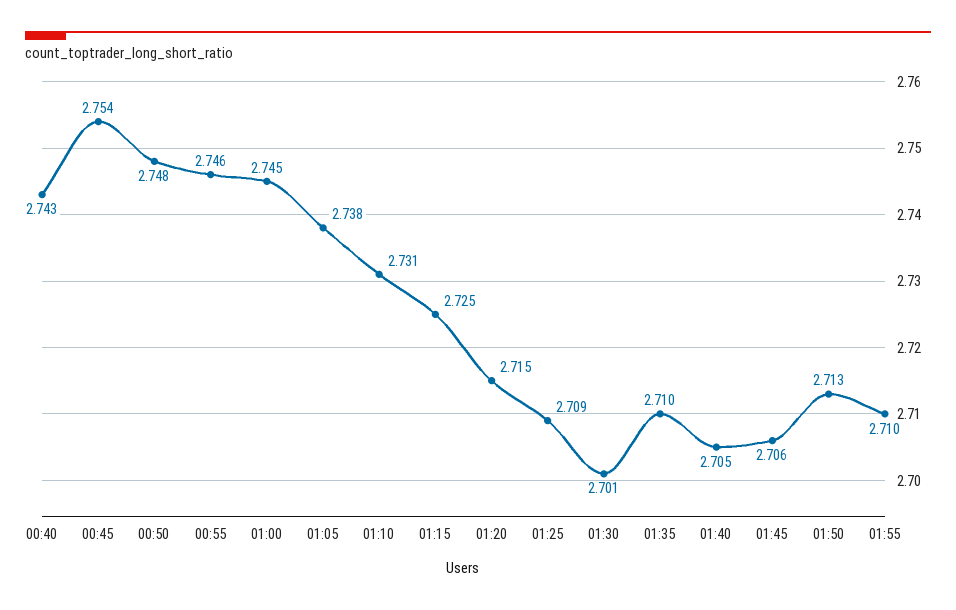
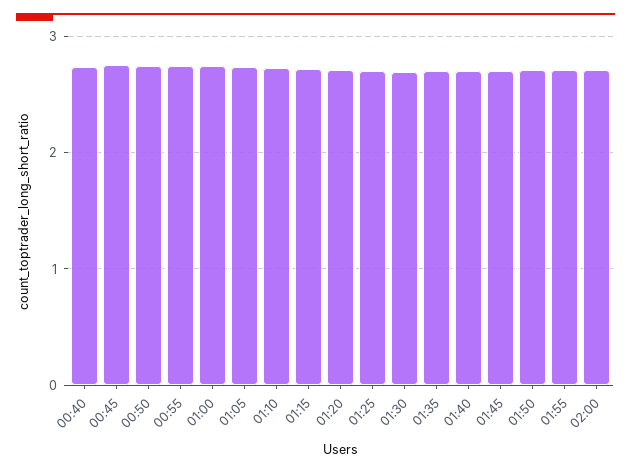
02:00: none -> 2.7

